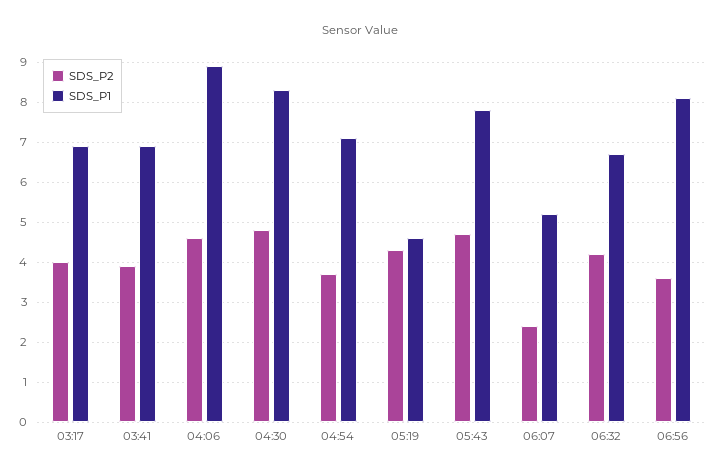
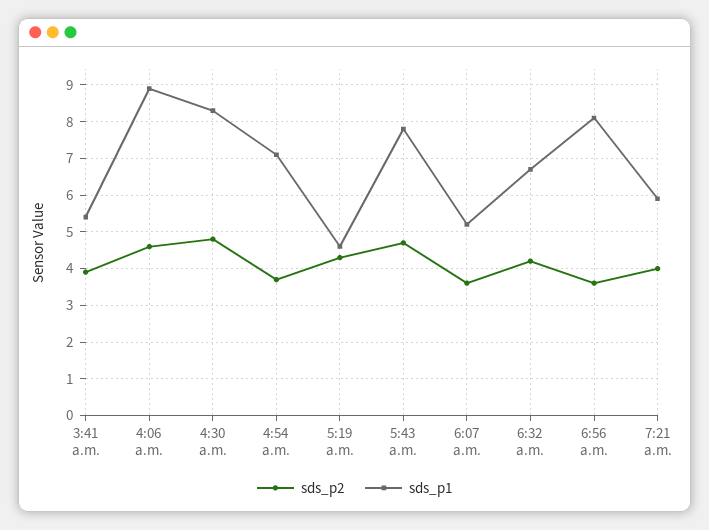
SDS_P2, 03:17: 4 -> none
SDS_P1, 03:17: 7 -> none
SDS_P1, 03:41: 7 -> 5.5
SDS_P2, 06:07: 2.5 -> 3.5
SDS_P2, 7:21 a.m.: none -> 4
SDS_P1, 7:21 a.m.: none -> 6

